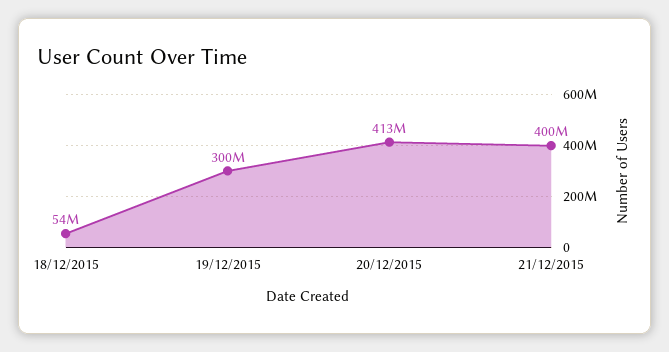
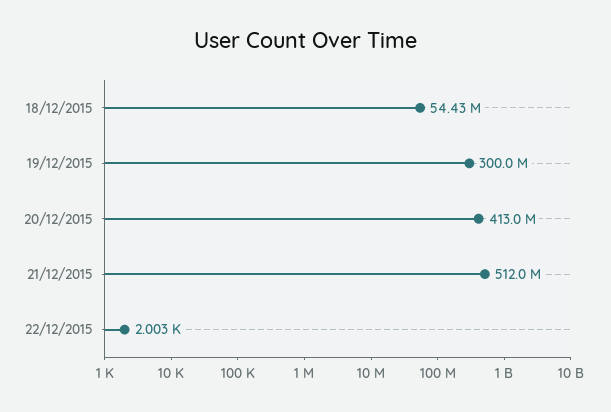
21/12/2015: 400000000 -> 512000000
22/12/2015: none -> 2003

